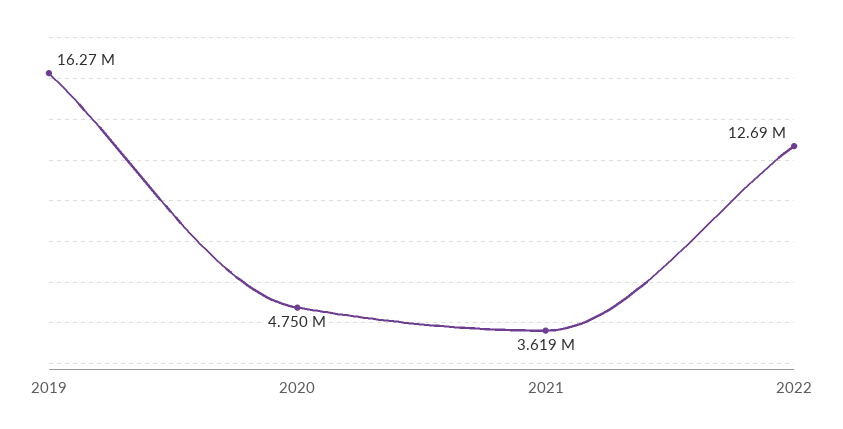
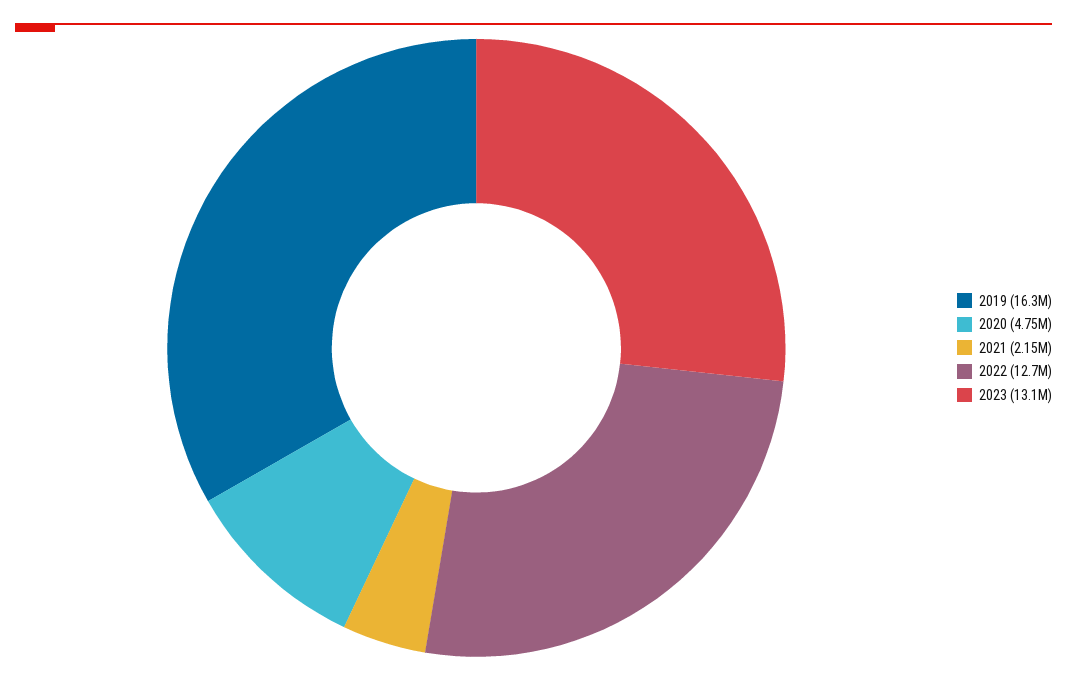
2021: 3619000 -> 2150000
2023: none -> 13100000

